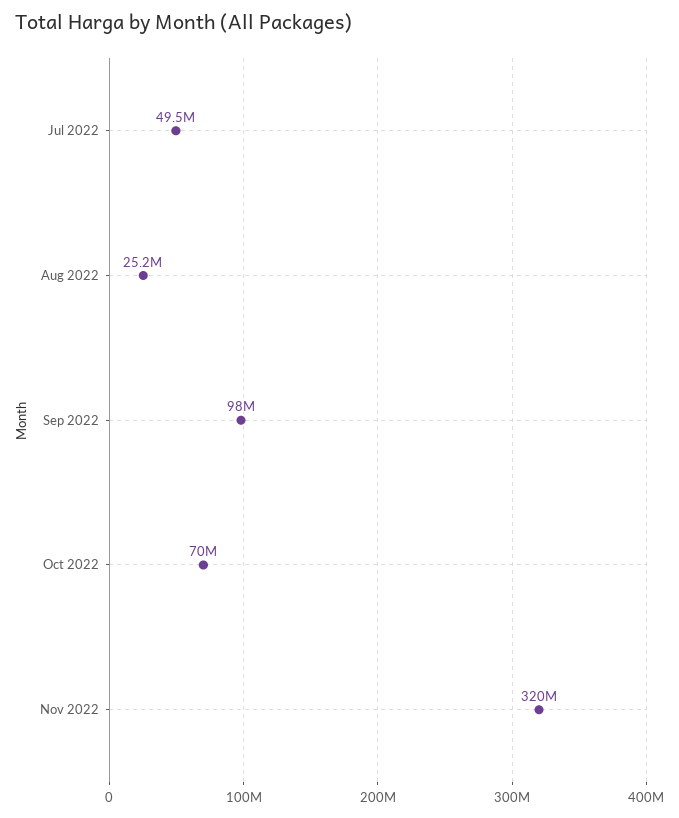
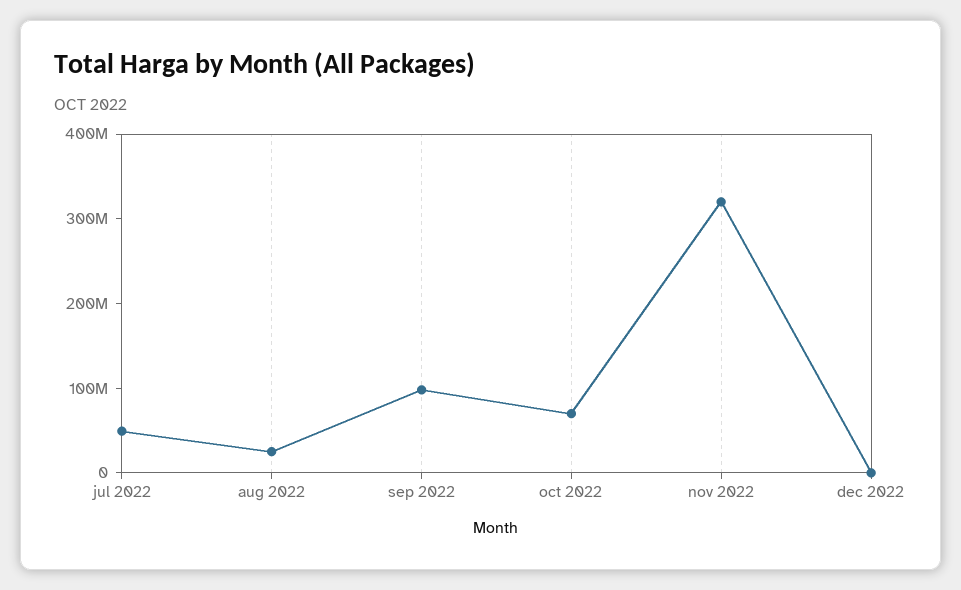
dec 2022: none -> 0

